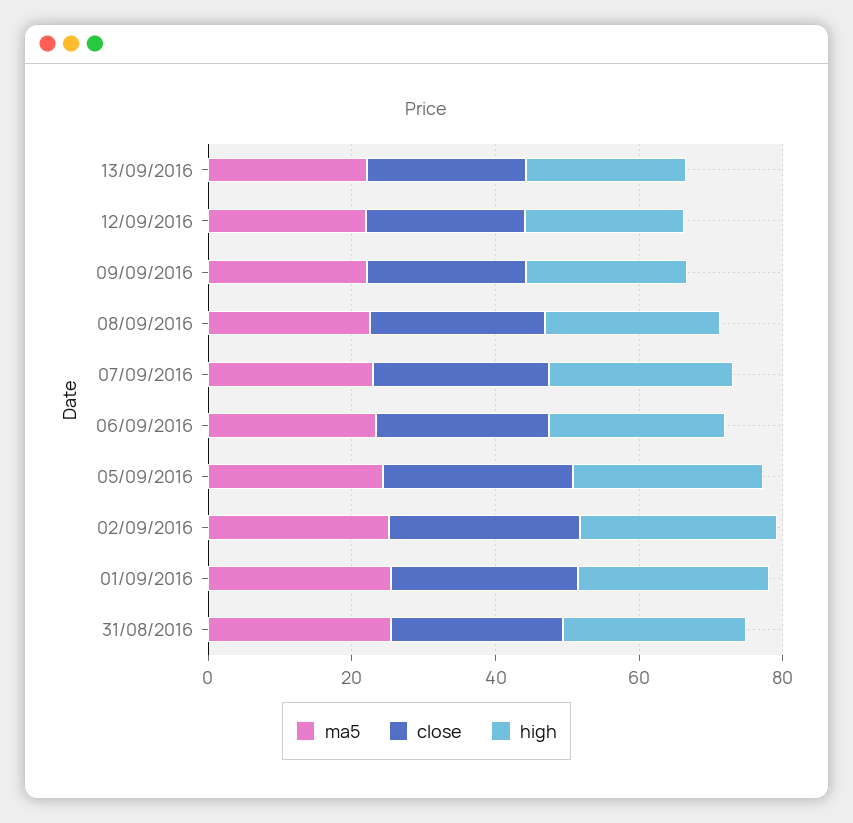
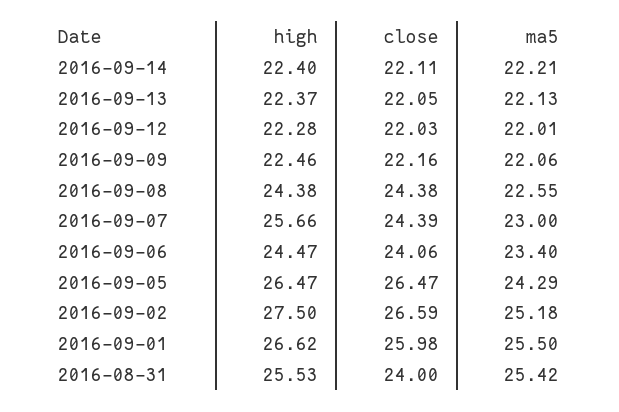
high, 2016-09-14: none -> 22.4
close, 2016-09-14: none -> 22.11
ma5, 2016-09-14: none -> 22.21

